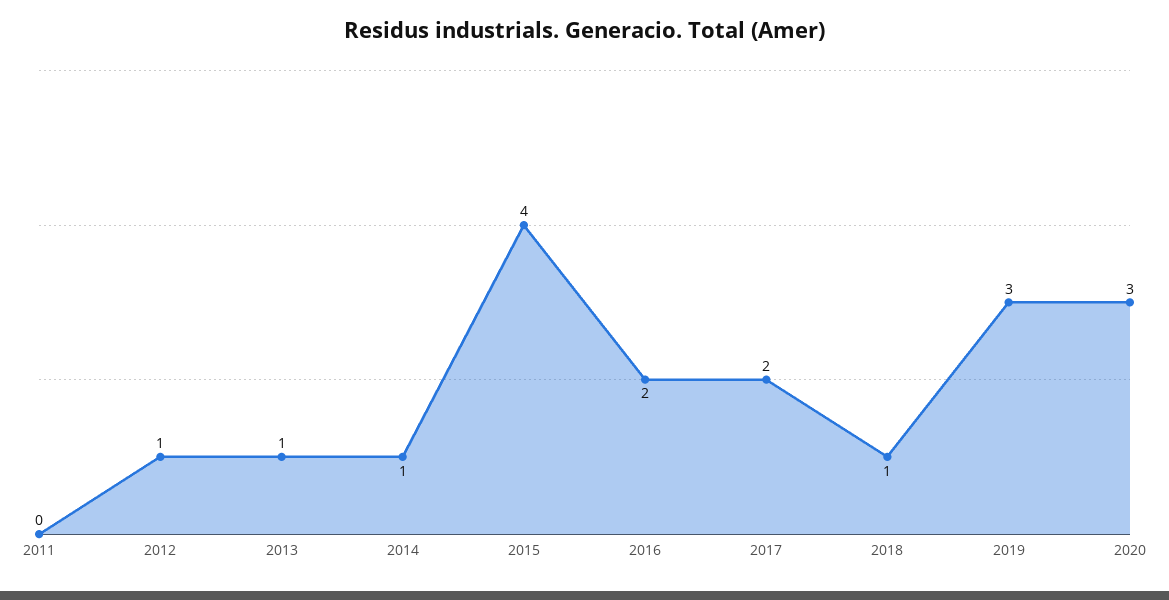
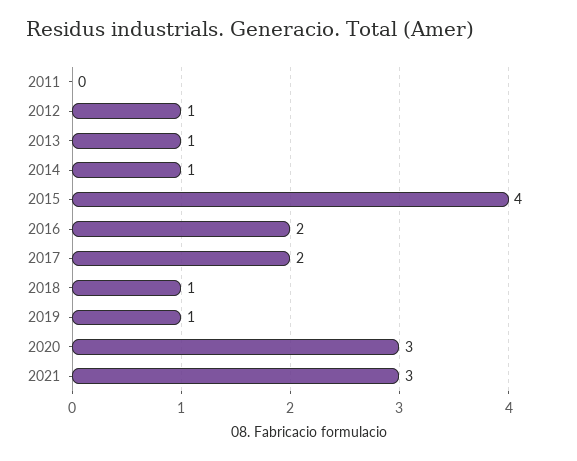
2019: 3 -> 1
2021: none -> 3

